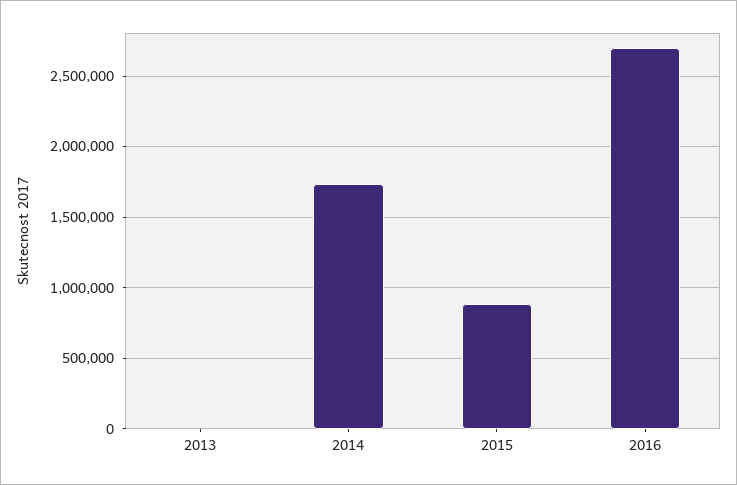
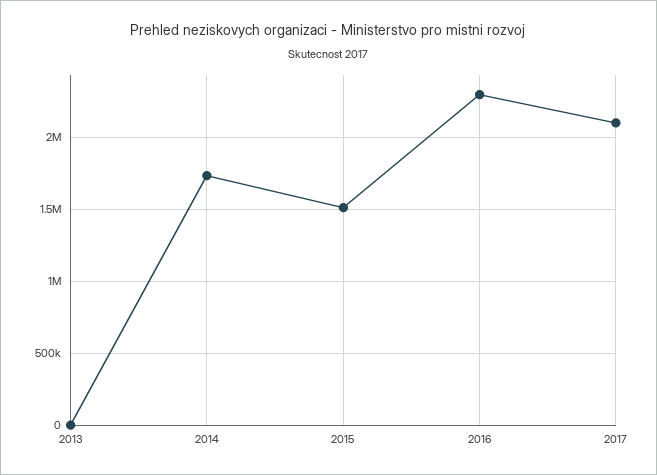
2015: 900000 -> 1500000
2016: 2700000 -> 2300000
2017: none -> 2100000

